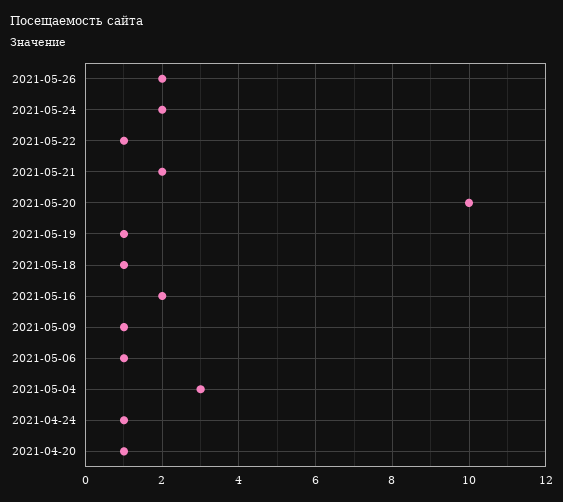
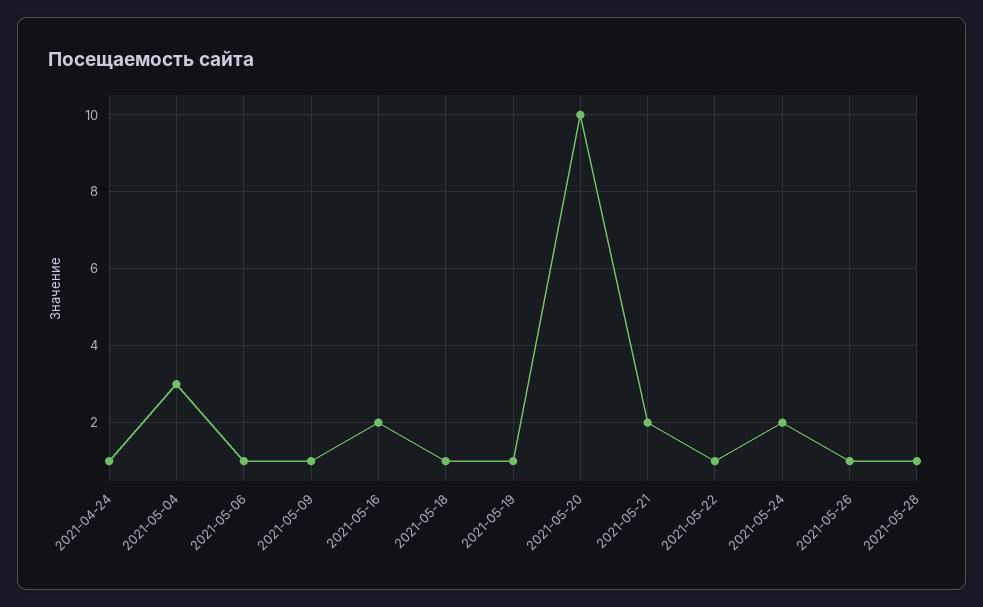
2021-05-26: 2 -> 1
2021-04-20: 1 -> none
2021-05-28: none -> 1

